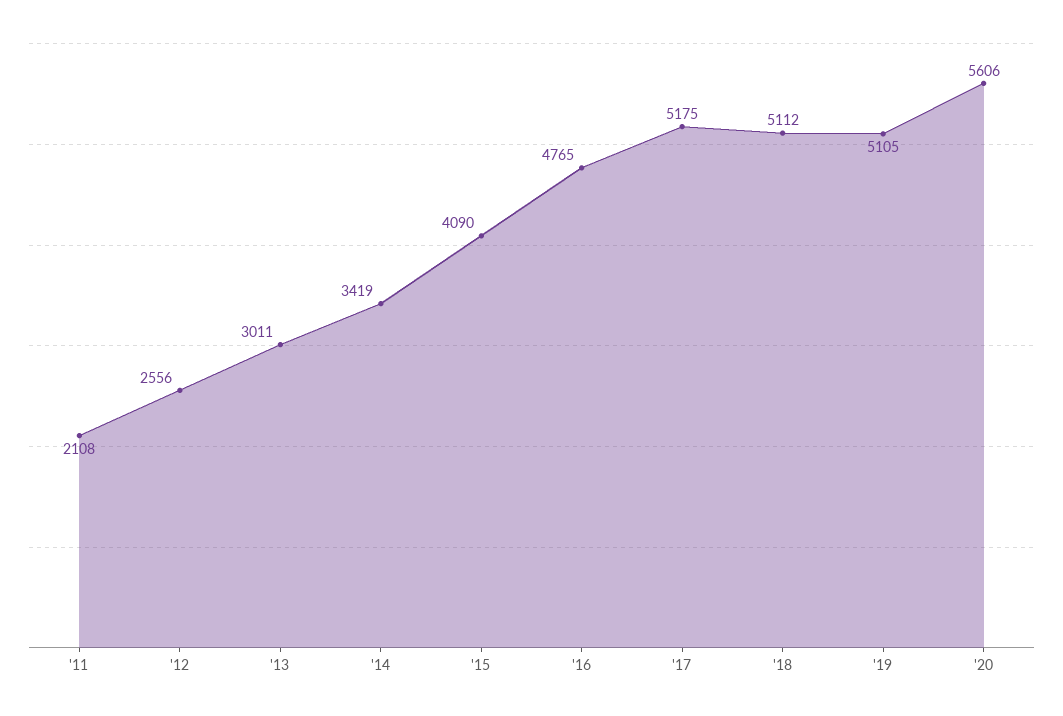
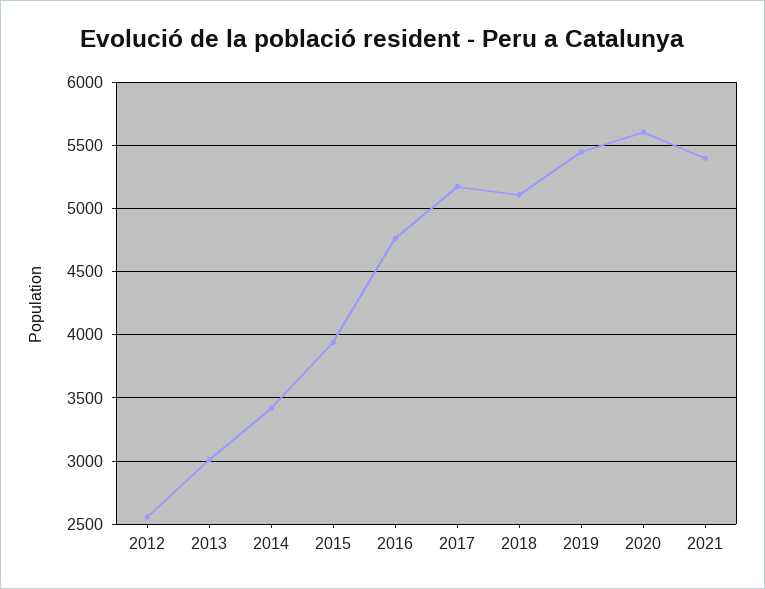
'11: 2108 -> none
'15: 4090 -> 3950
'19: 5105 -> 5450
2021: none -> 5400

